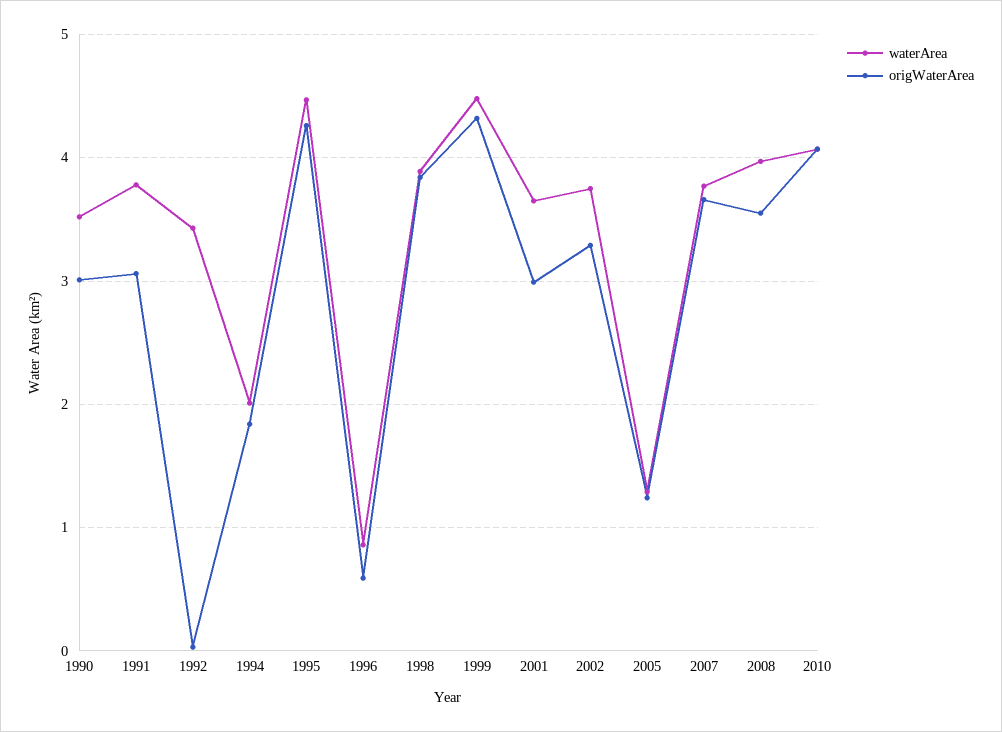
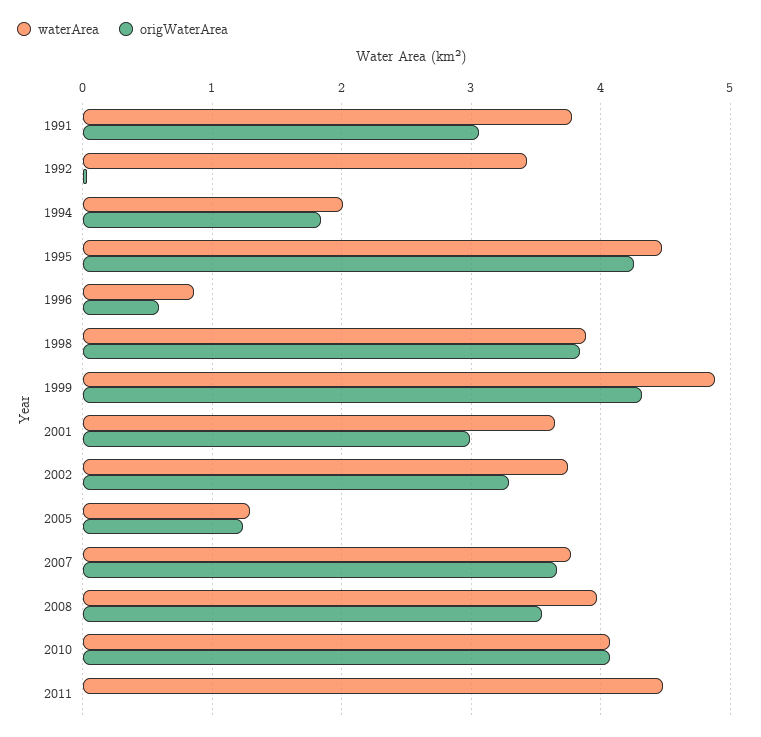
waterArea, 1990: 3.5 -> none
origWaterArea, 1990: 3 -> none
waterArea, 1999: 4.5 -> 4.9
waterArea, 2011: none -> 4.5
origWaterArea, 2011: none -> 0

